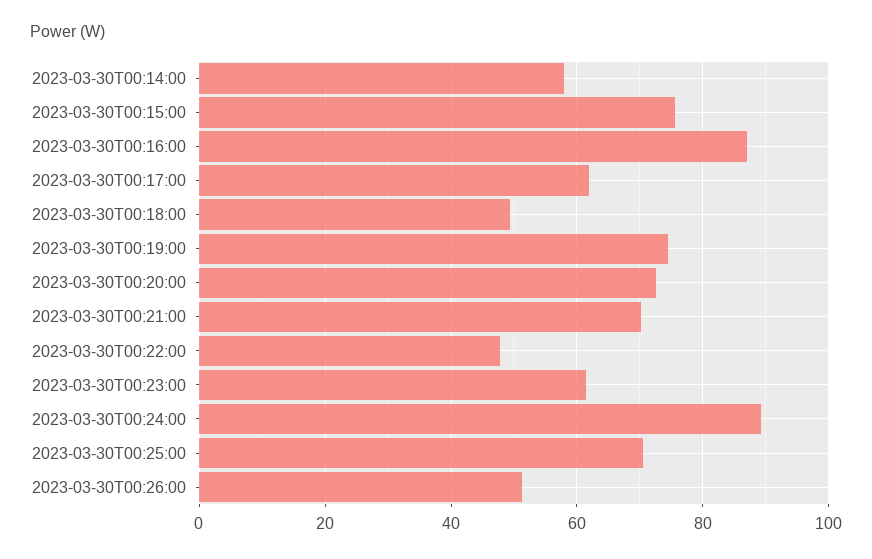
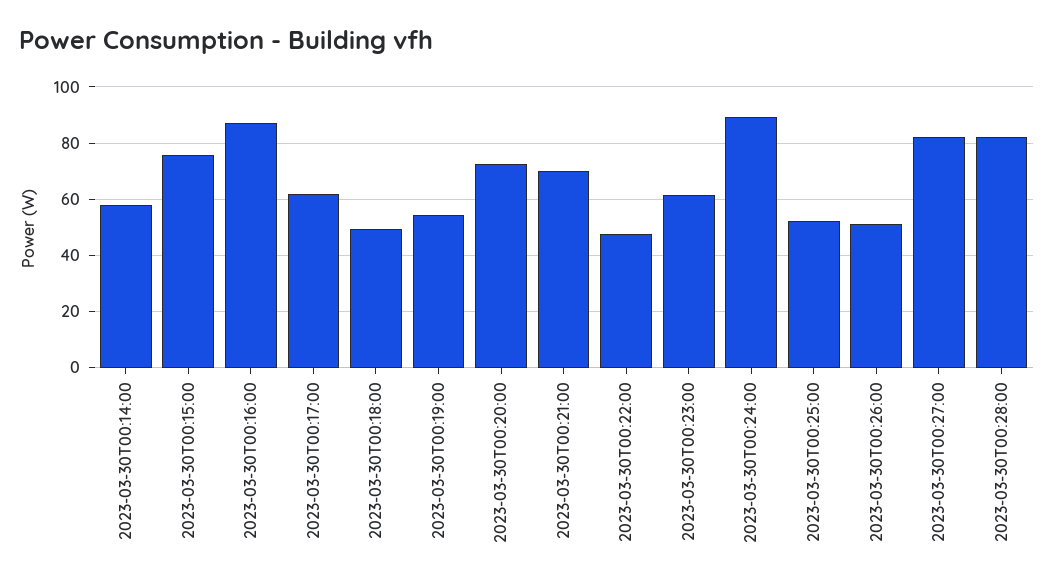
2023-03-30T00:19:00: 74 -> 55
2023-03-30T00:25:00: 70 -> 52.5
2023-03-30T00:27:00: none -> 82.5
2023-03-30T00:28:00: none -> 82.5

